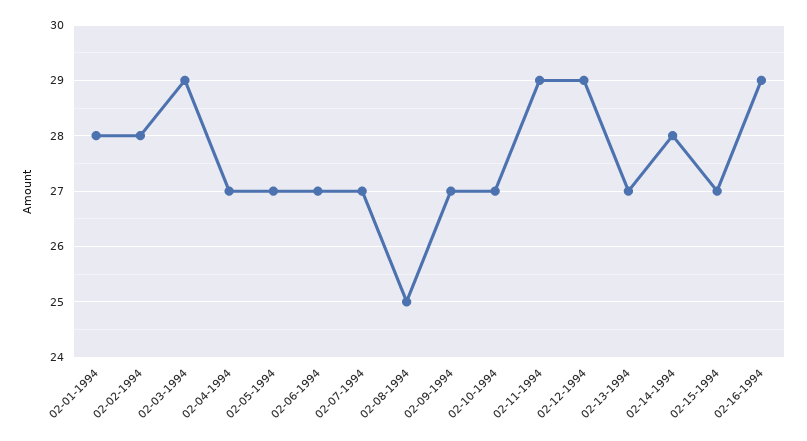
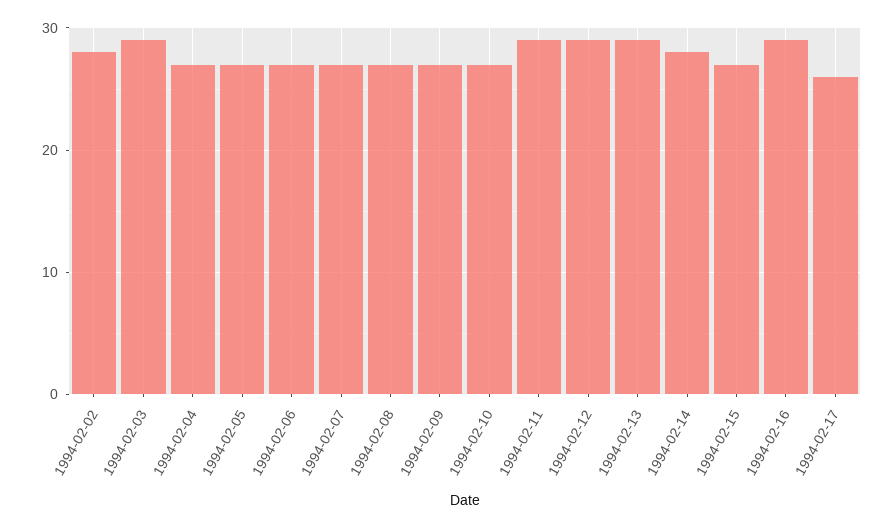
02-01-1994: 28 -> none
02-08-1994: 25 -> 27
02-13-1994: 27 -> 29
1994-02-17: none -> 26

